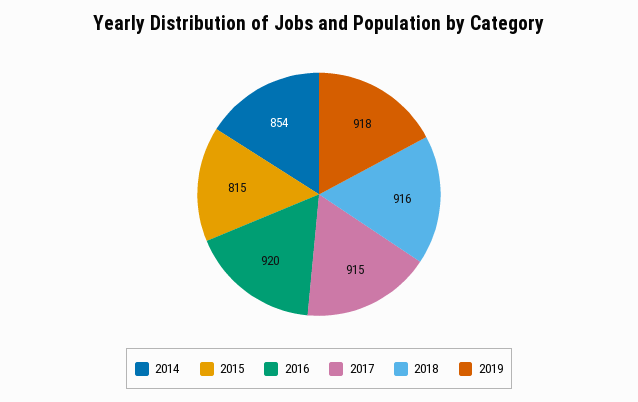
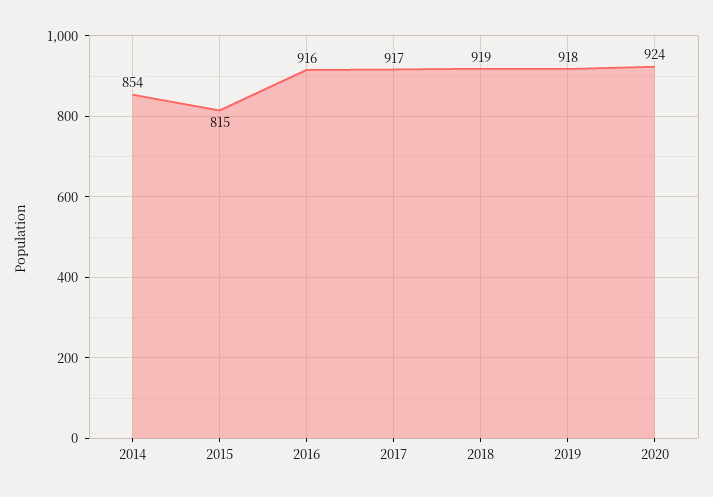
2016: 920 -> 916
2017: 915 -> 917
2018: 916 -> 919
2020: none -> 924

